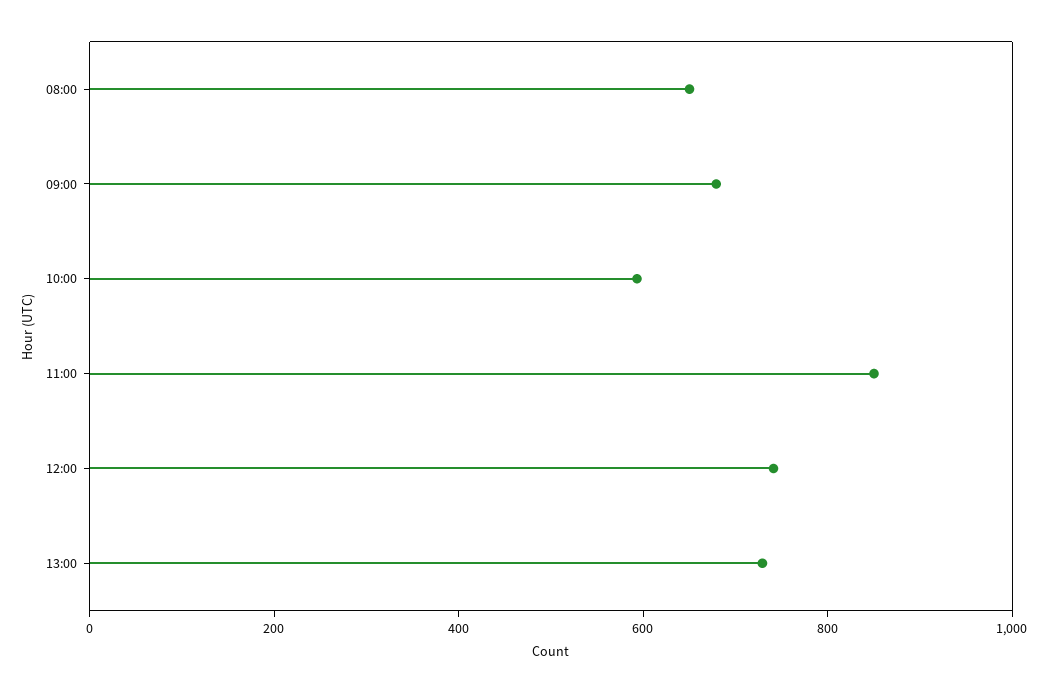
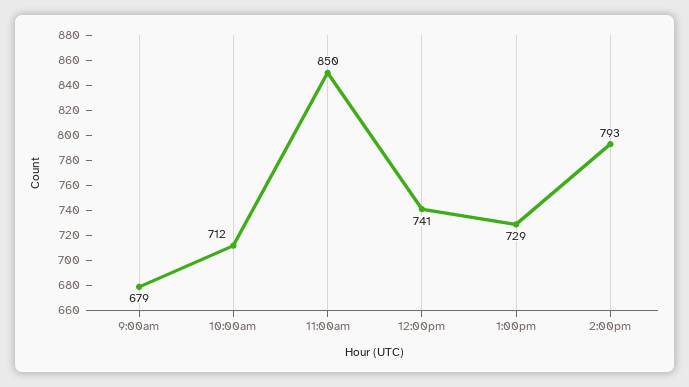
08:00: 650 -> none
10:00: 600 -> 712
2:00pm: none -> 793

